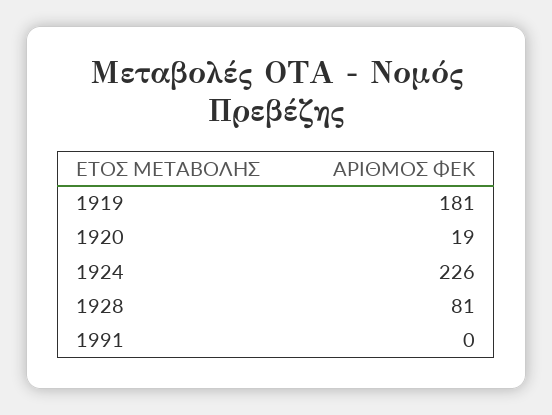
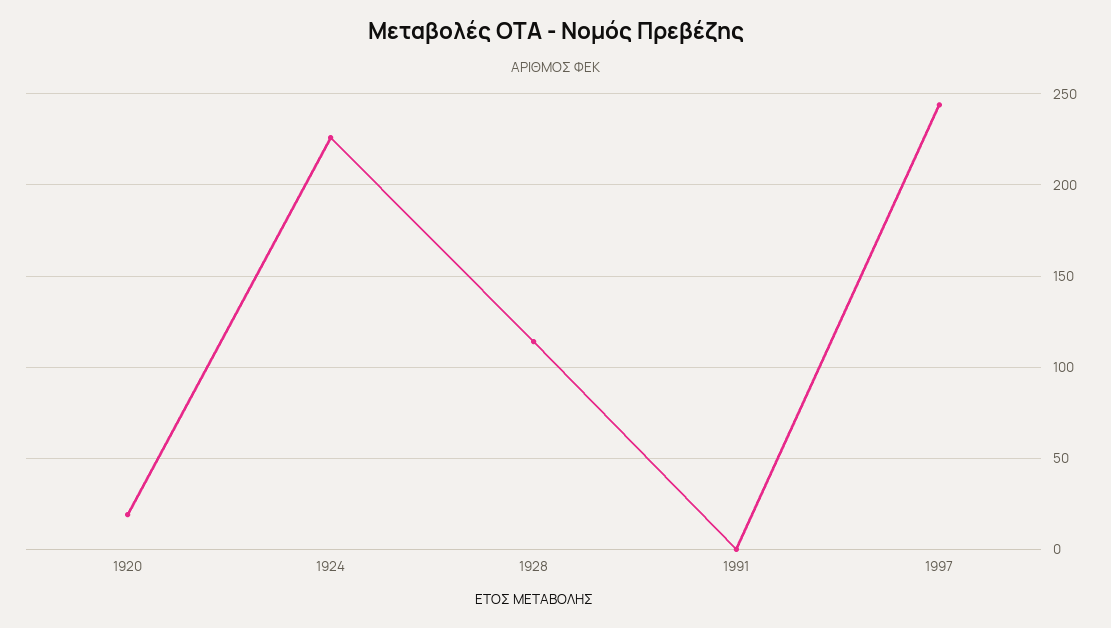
1919: 181 -> none
1928: 81 -> 115
1997: none -> 245

